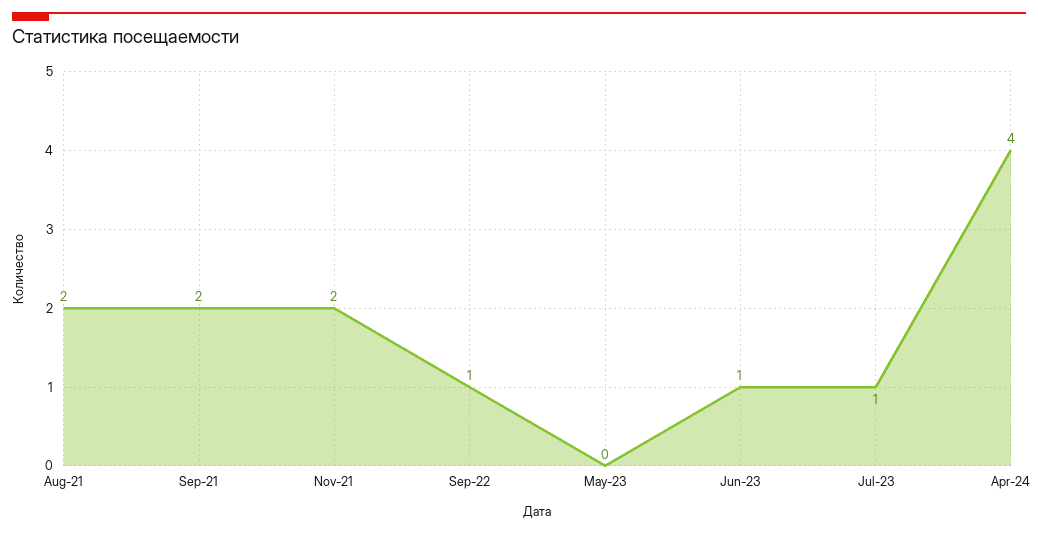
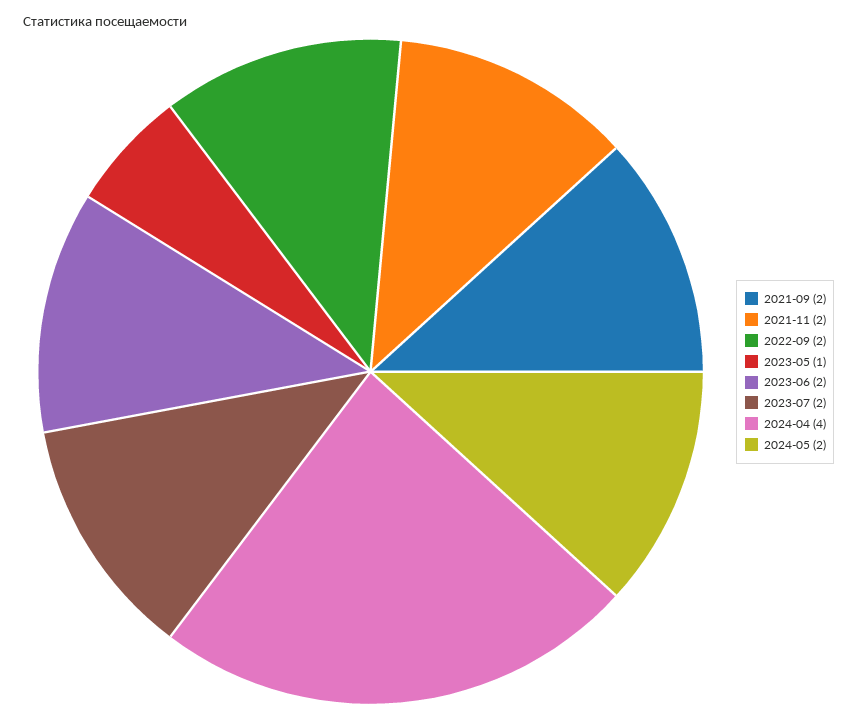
Aug-21: 2 -> none
Sep-22: 1 -> 2
May-23: 0 -> 1
Jun-23: 1 -> 2
Jul-23: 1 -> 2
2024-05: none -> 2

